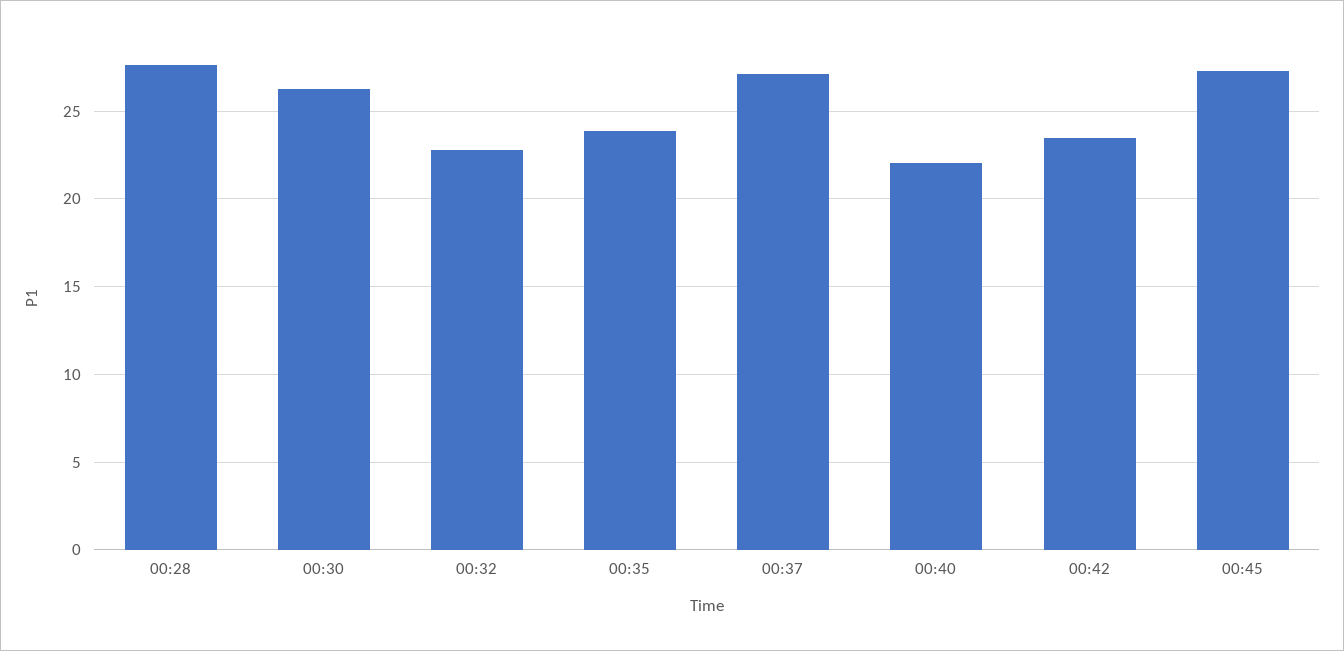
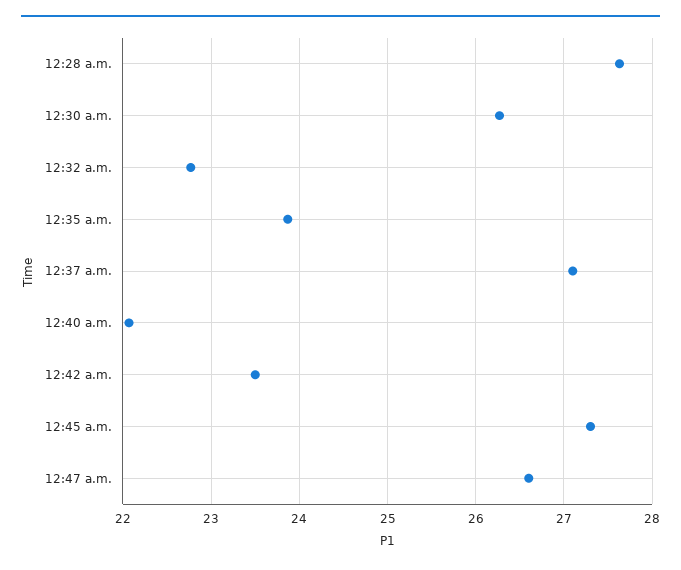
12:47 a.m.: none -> 26.6

